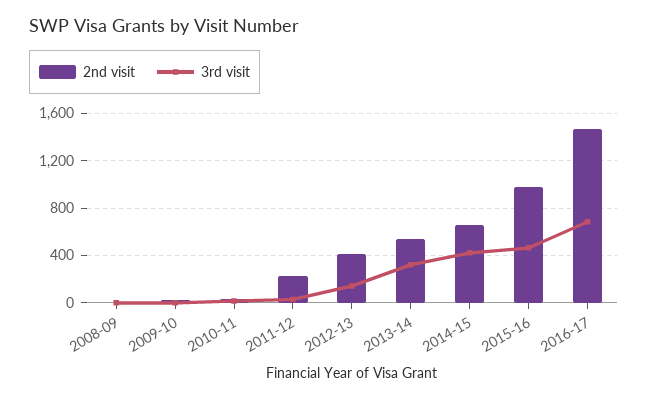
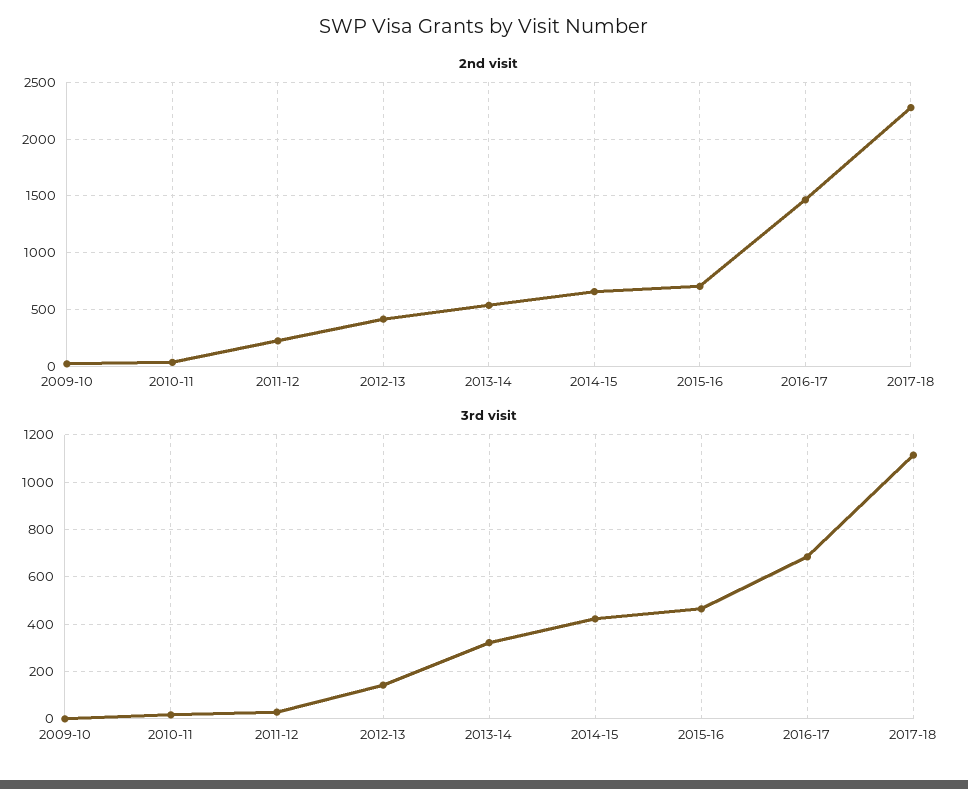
2nd visit, 2008-09: 0 -> none
3rd visit, 2008-09: 0 -> none
2nd visit, 2015-16: 1000 -> 700
2nd visit, 2017-18: none -> 2300
3rd visit, 2017-18: none -> 1100

